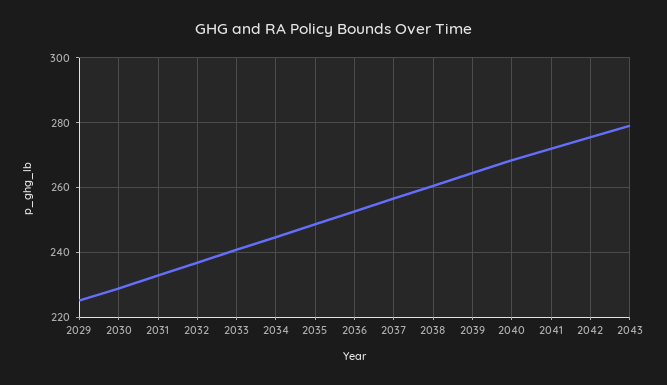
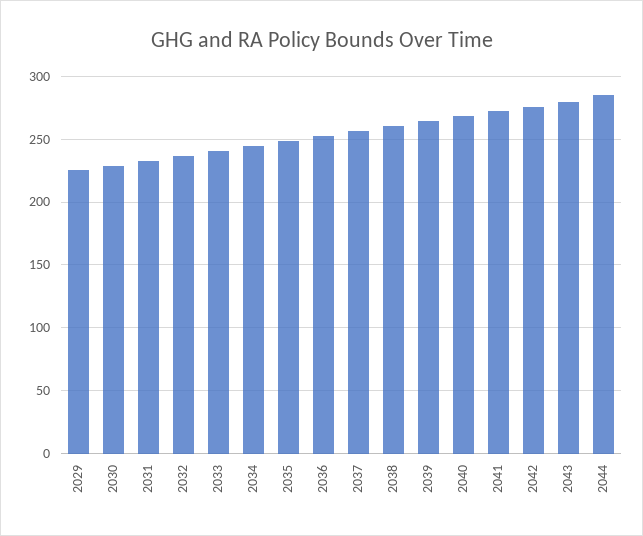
2044: none -> 285

